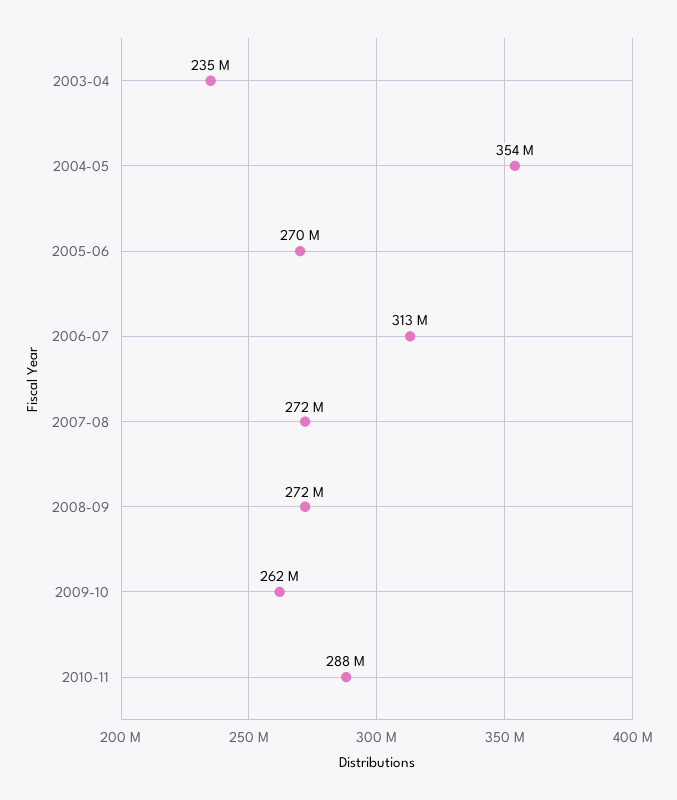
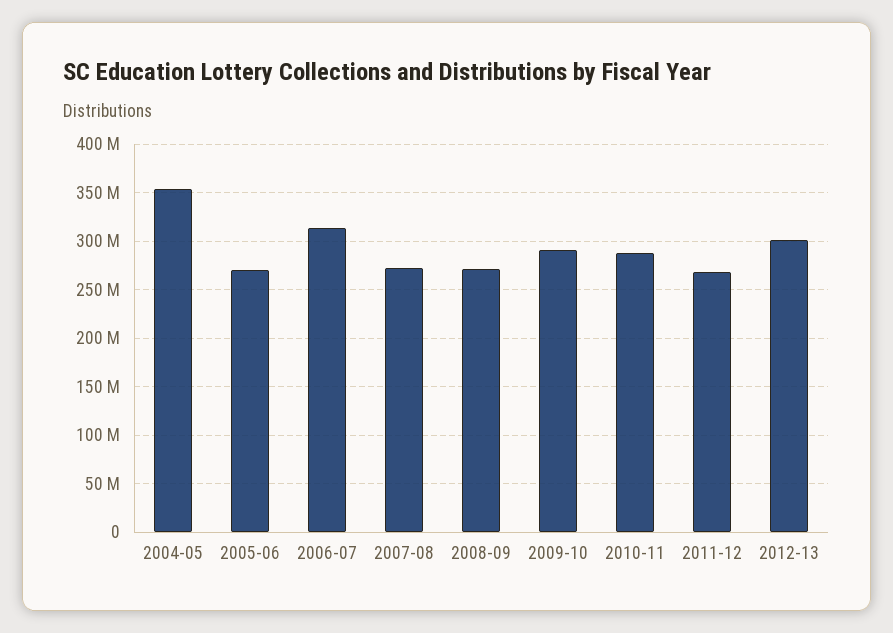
2003-04: 235000000 -> none
2009-10: 262000000 -> 290000000
2011-12: none -> 270000000
2012-13: none -> 300000000

